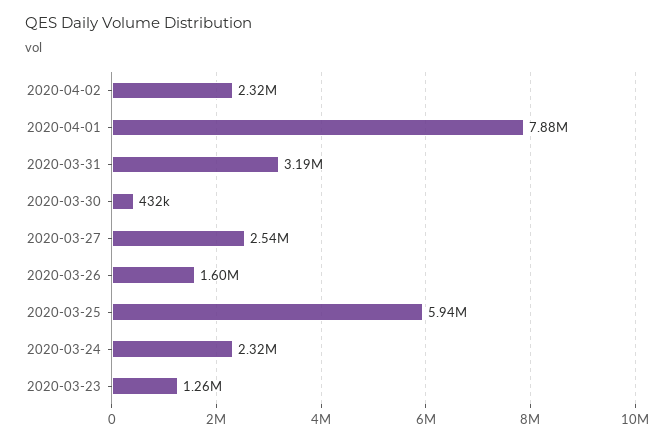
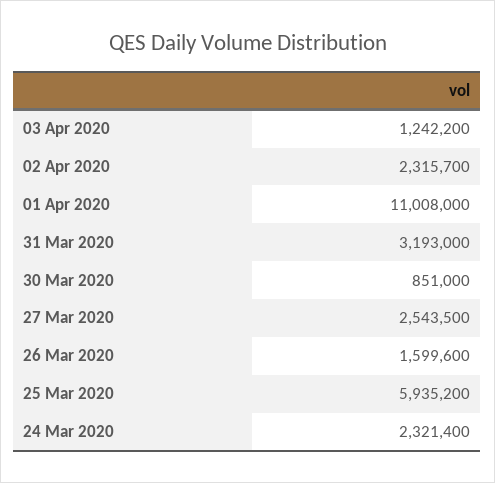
2020-04-01: 7880000 -> 11008000
2020-03-30: 432000 -> 851000
2020-03-23: 1260000 -> none
03 Apr 2020: none -> 1242200

